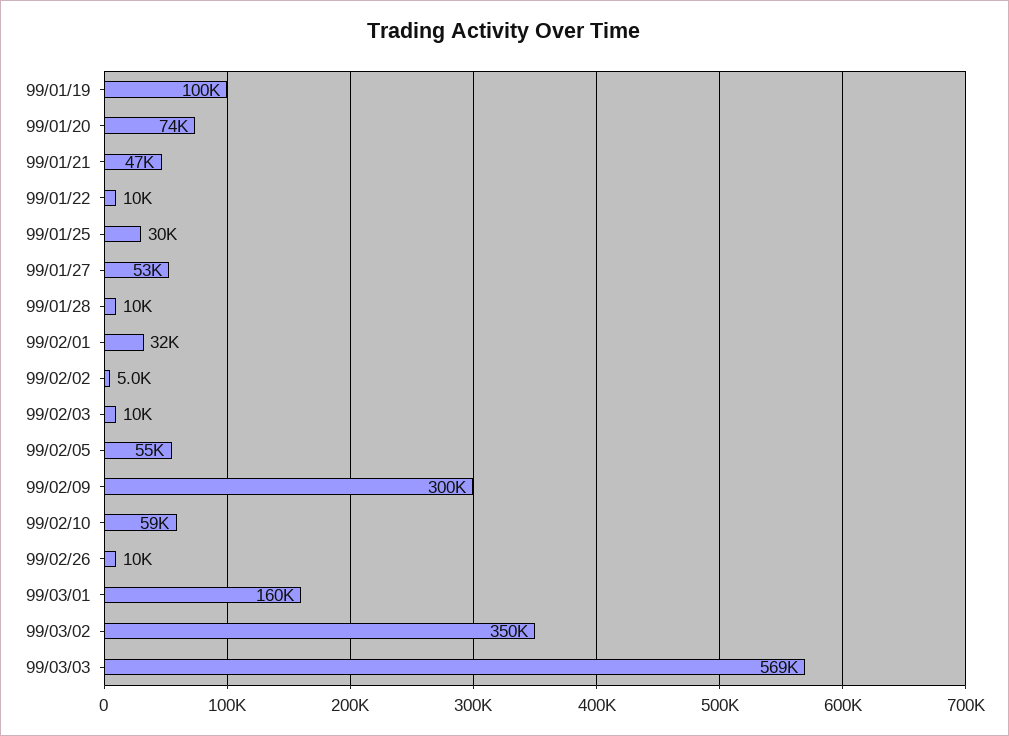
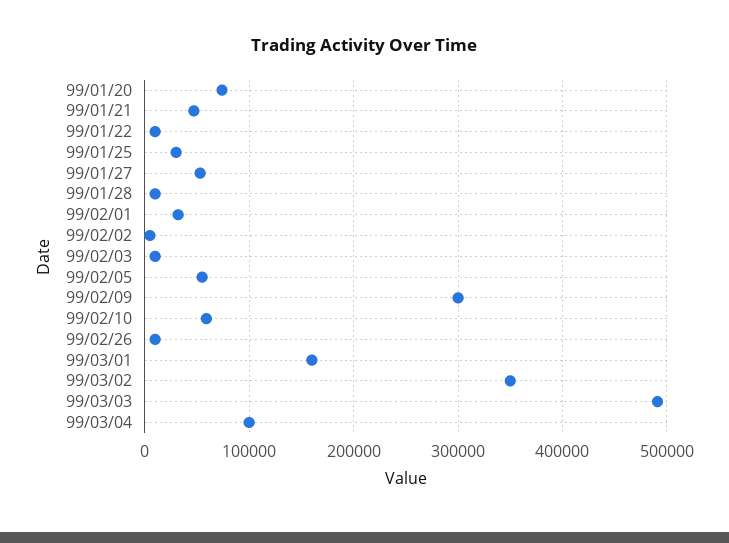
99/01/19: 100000 -> none
99/03/03: 569000 -> 490000
99/03/04: none -> 100000

